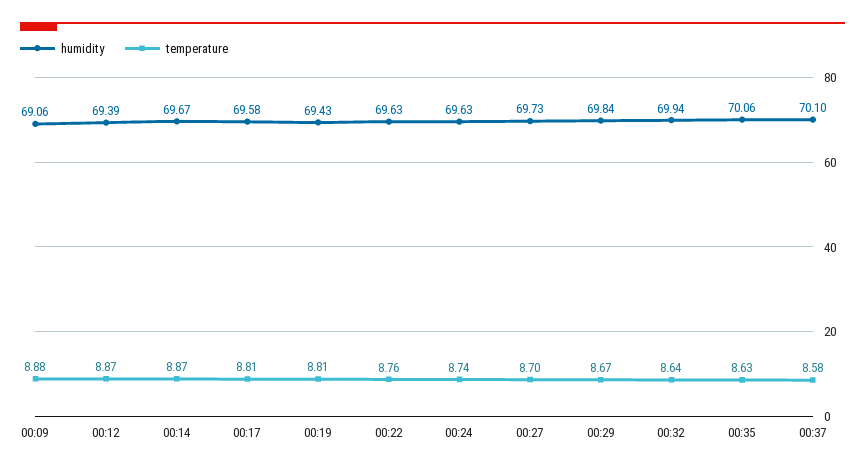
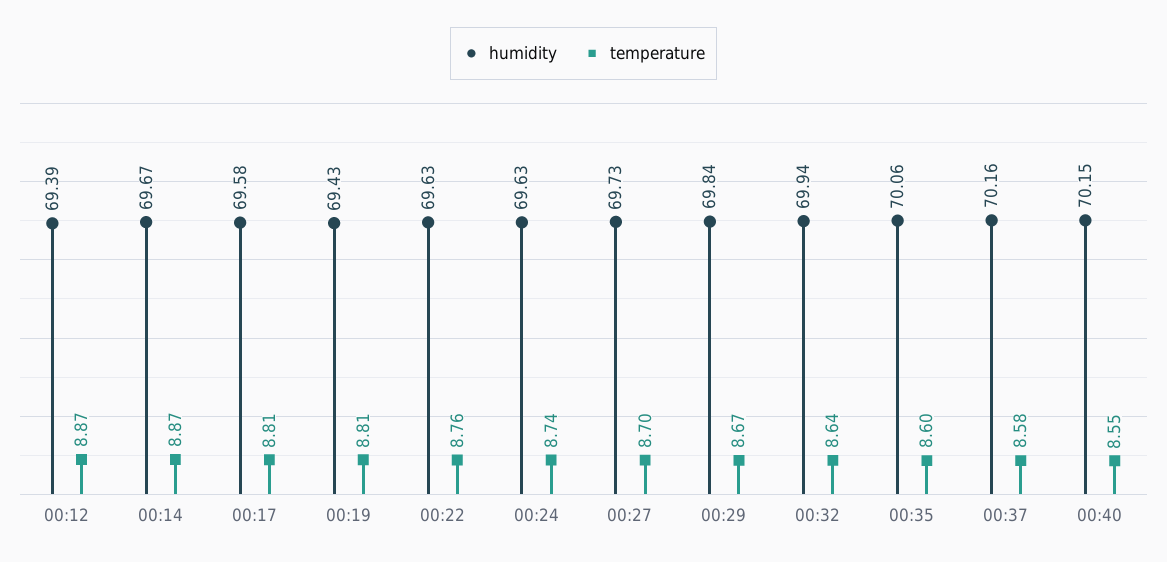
humidity, 00:09: 69.06 -> none
temperature, 00:09: 8.88 -> none
temperature, 00:35: 8.63 -> 8.6
humidity, 00:37: 70.1 -> 70.16
humidity, 00:40: none -> 70.15
temperature, 00:40: none -> 8.55

